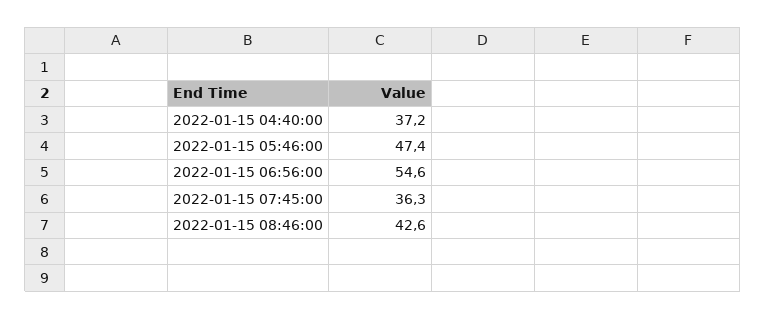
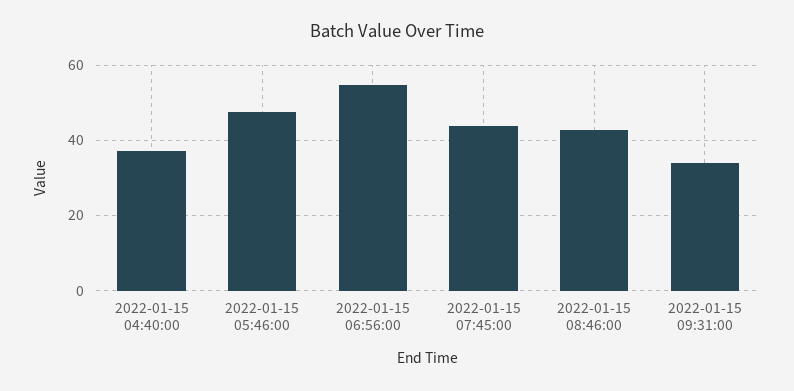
2022-01-15 07:45:00: 36.3 -> 44
2022-01-15 09:31:00: none -> 34

